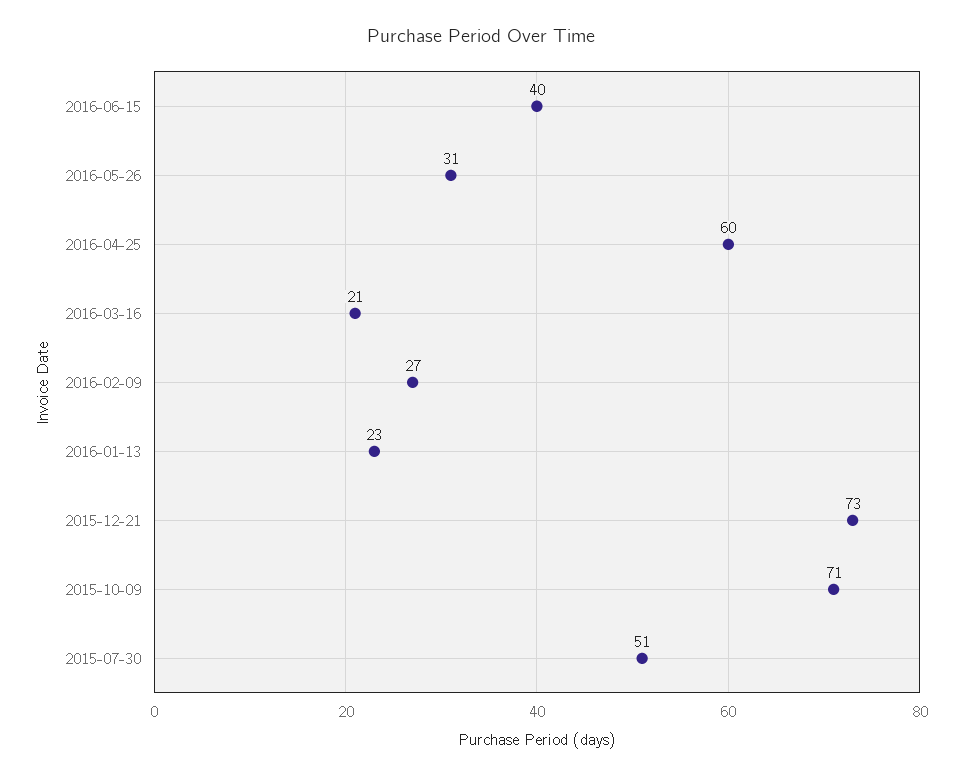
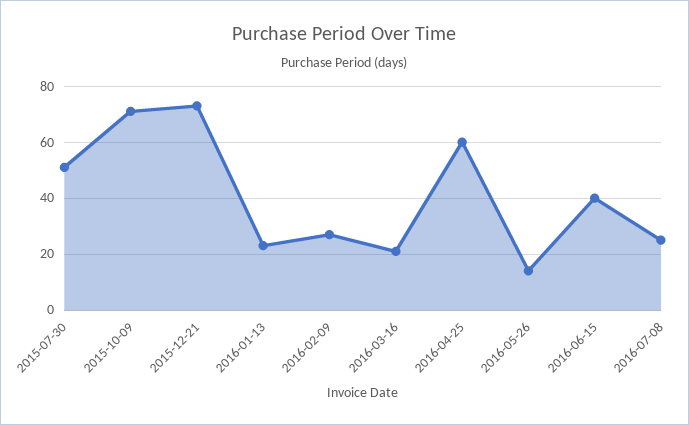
2016-05-26: 31 -> 15
2016-07-08: none -> 25

